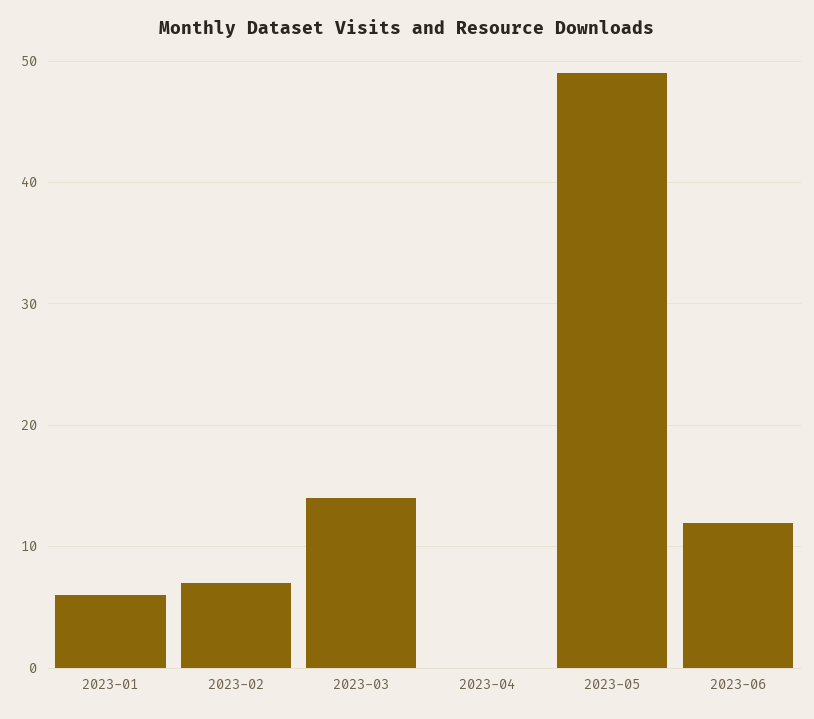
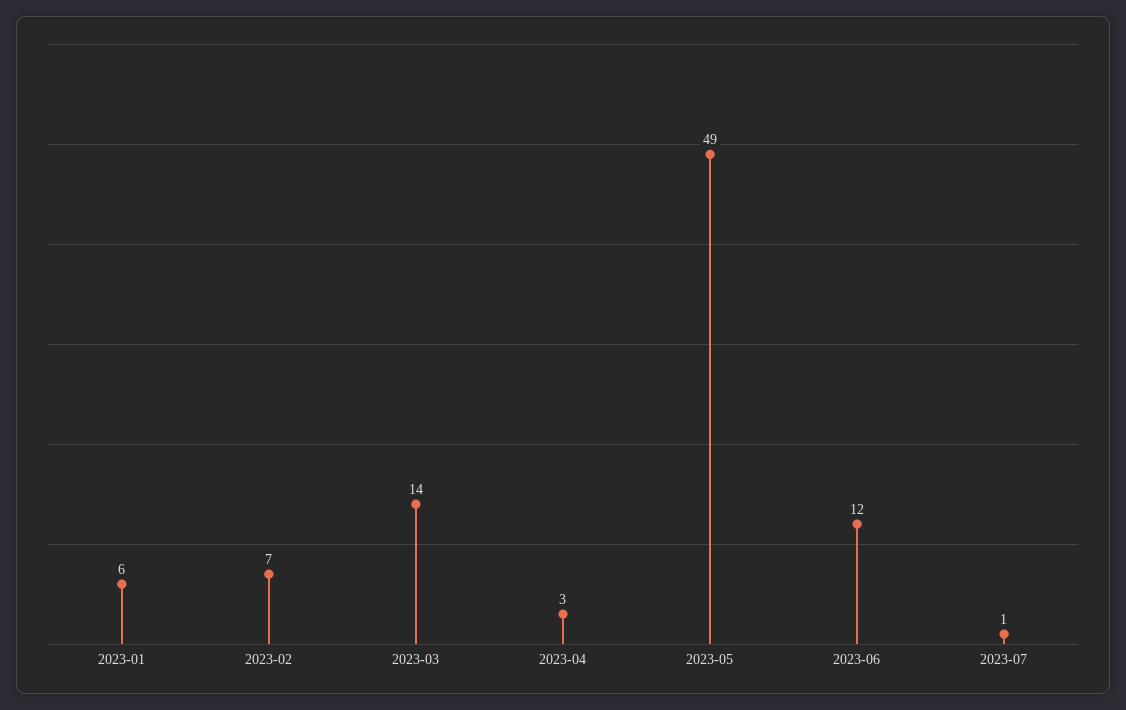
2023-04: 0 -> 3
2023-07: none -> 1

